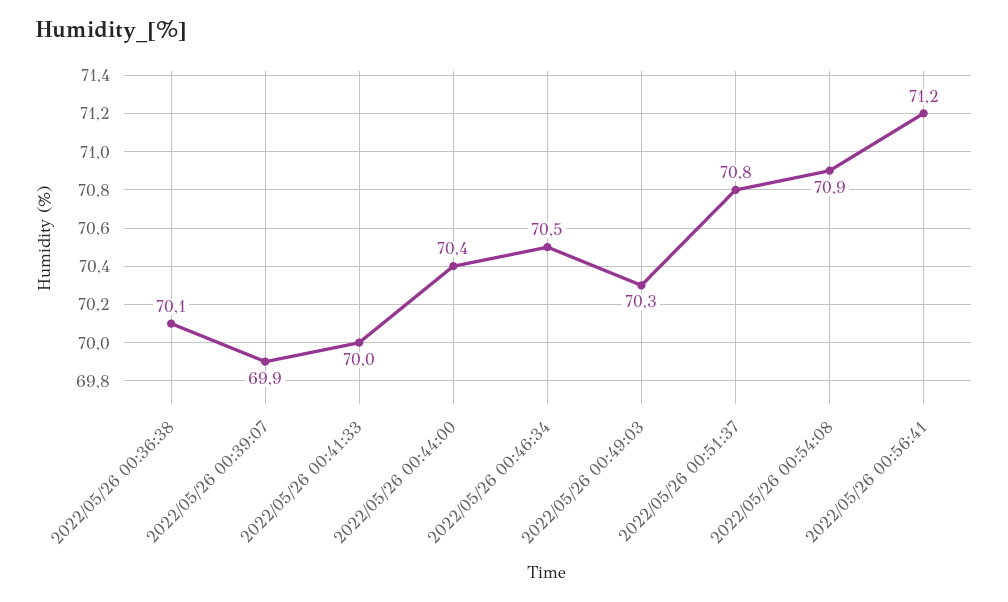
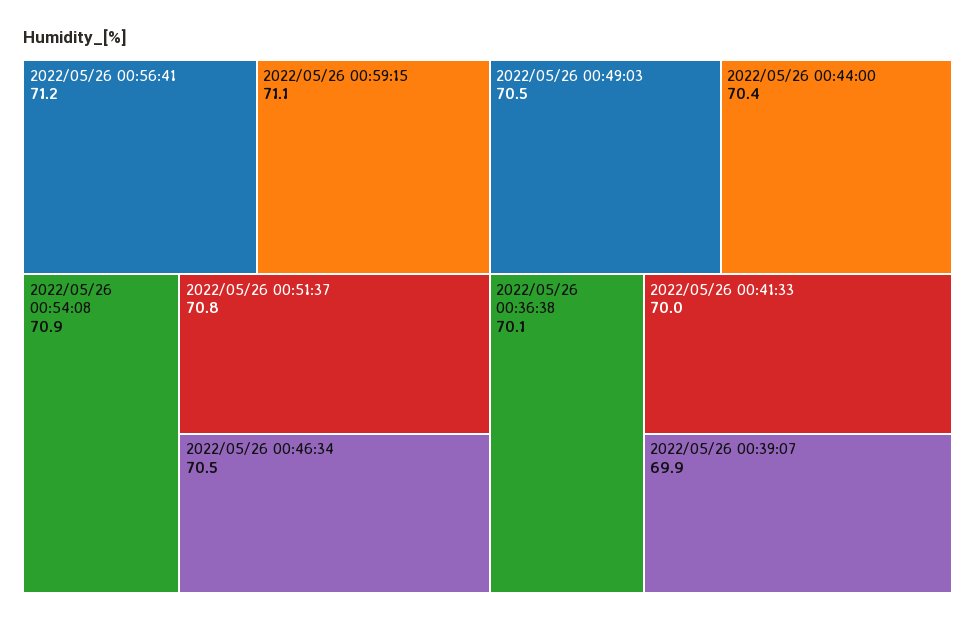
2022/05/26 00:49:03: 70.3 -> 70.5
2022/05/26 00:59:15: none -> 71.1

